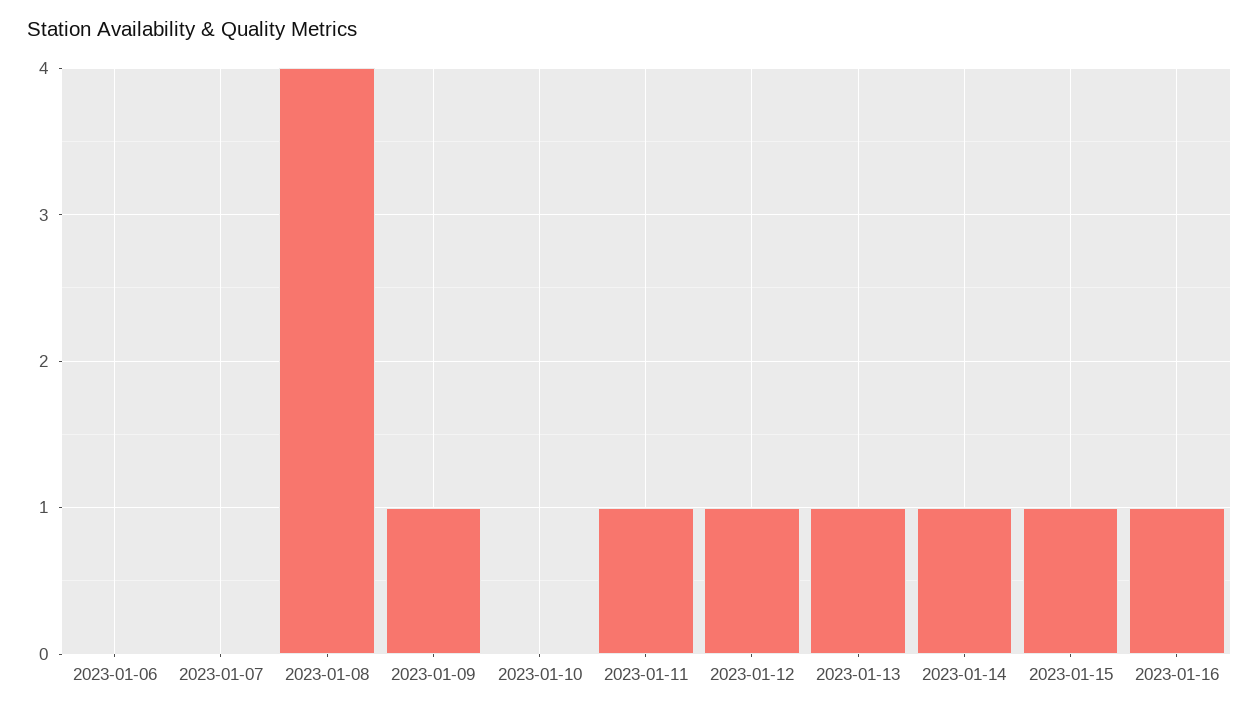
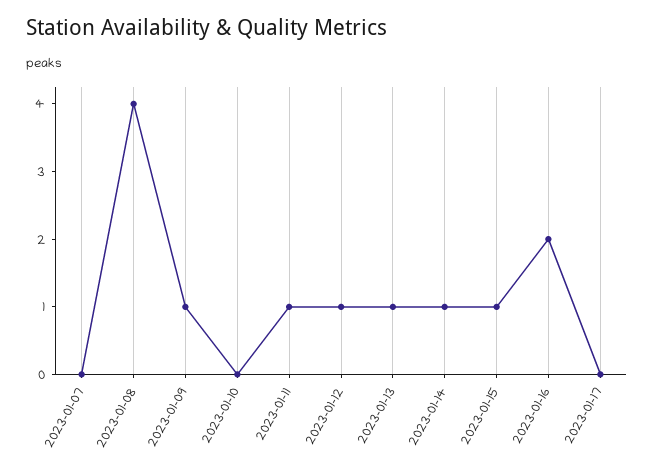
2023-01-06: 0 -> none
2023-01-16: 1 -> 2
2023-01-17: none -> 0

